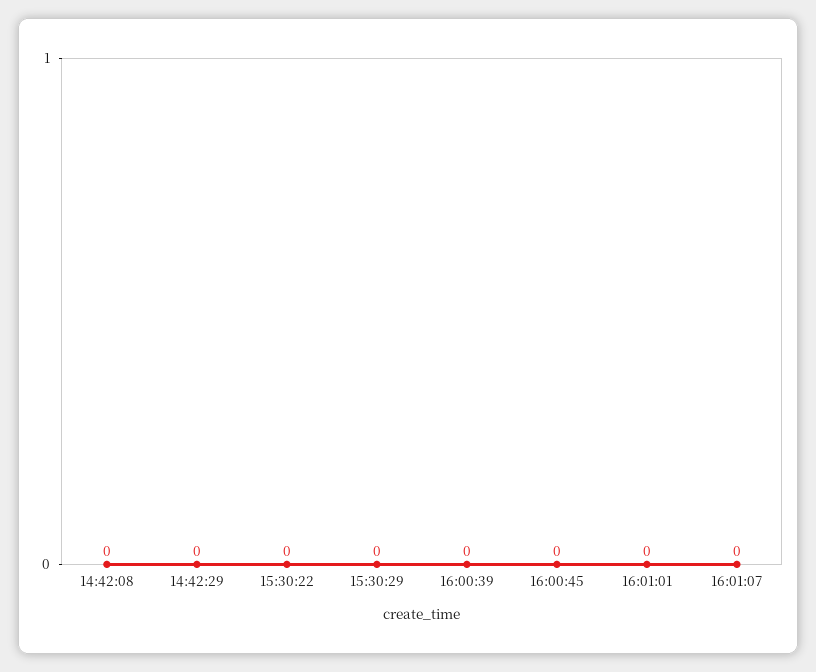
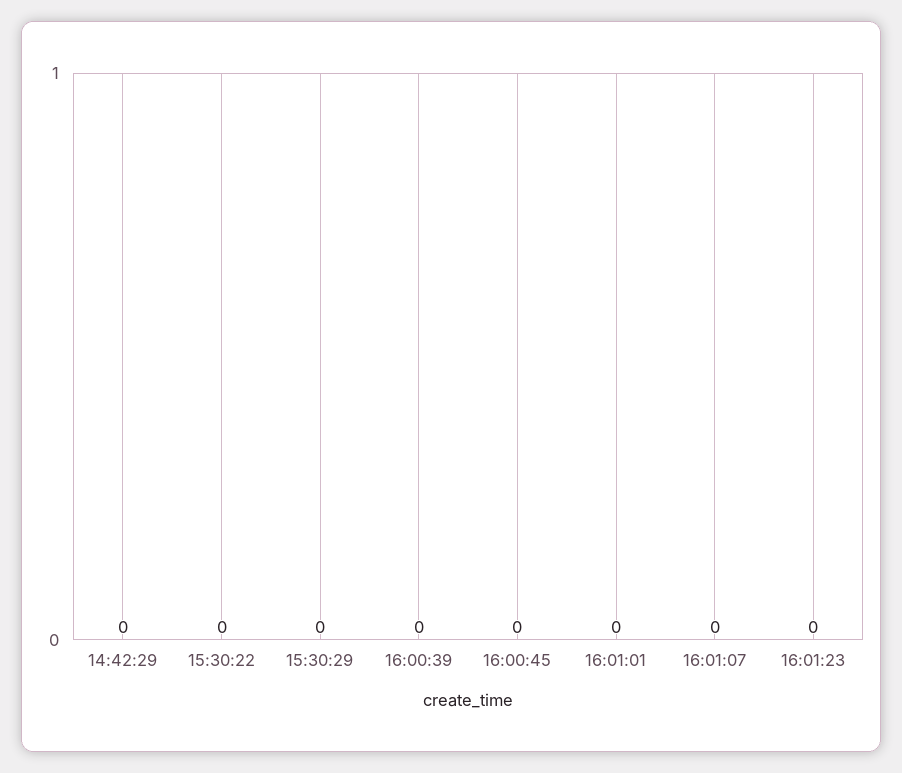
14:42:08: 0 -> none
16:01:23: none -> 0

